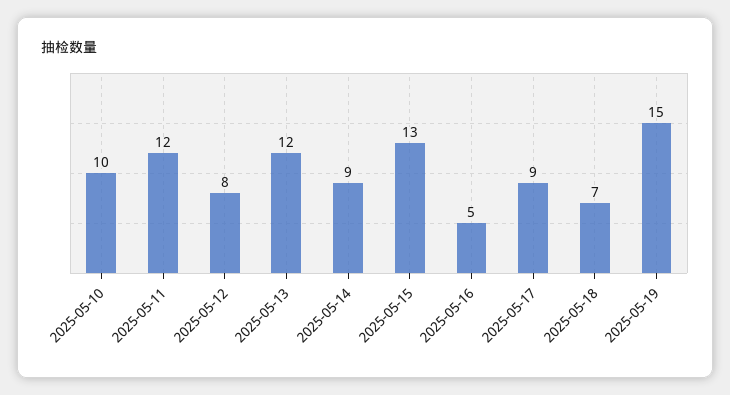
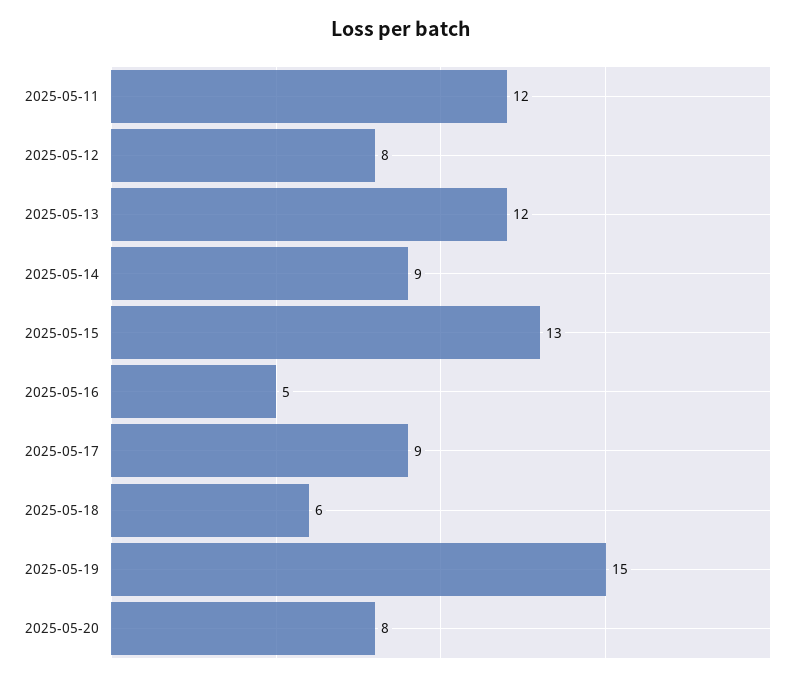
2025-05-10: 10 -> none
2025-05-18: 7 -> 6
2025-05-20: none -> 8

